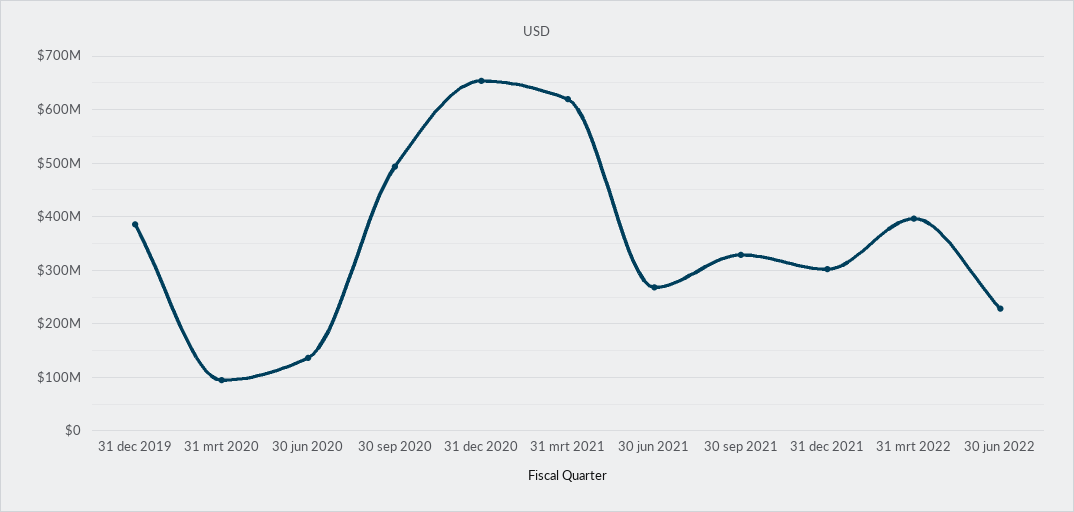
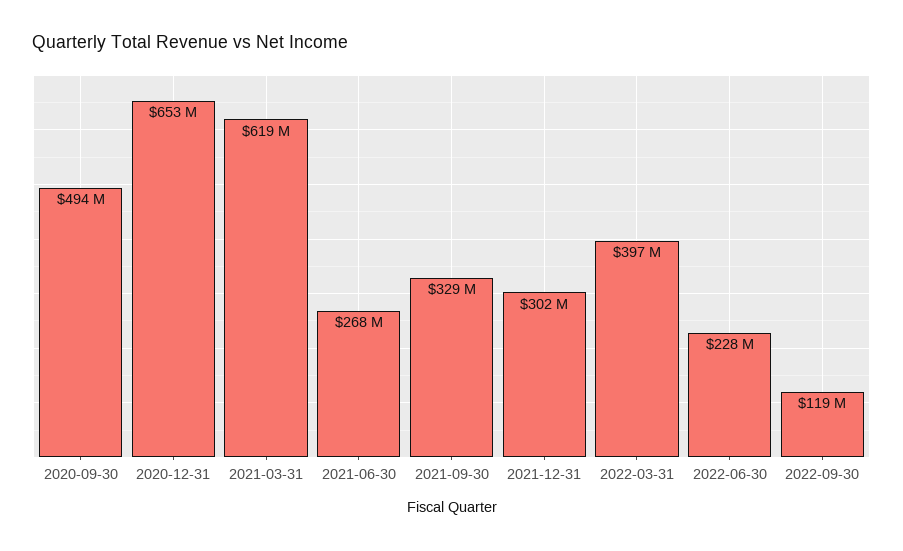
31 dec 2019: 380000000 -> none
31 mrt 2020: 100000000 -> none
30 jun 2020: 140000000 -> none
2022-09-30: none -> 119000000

